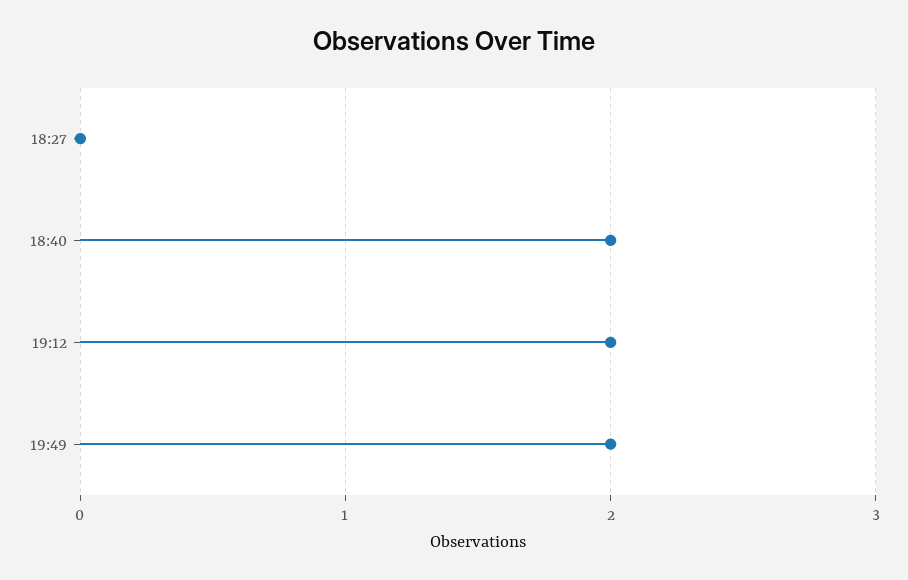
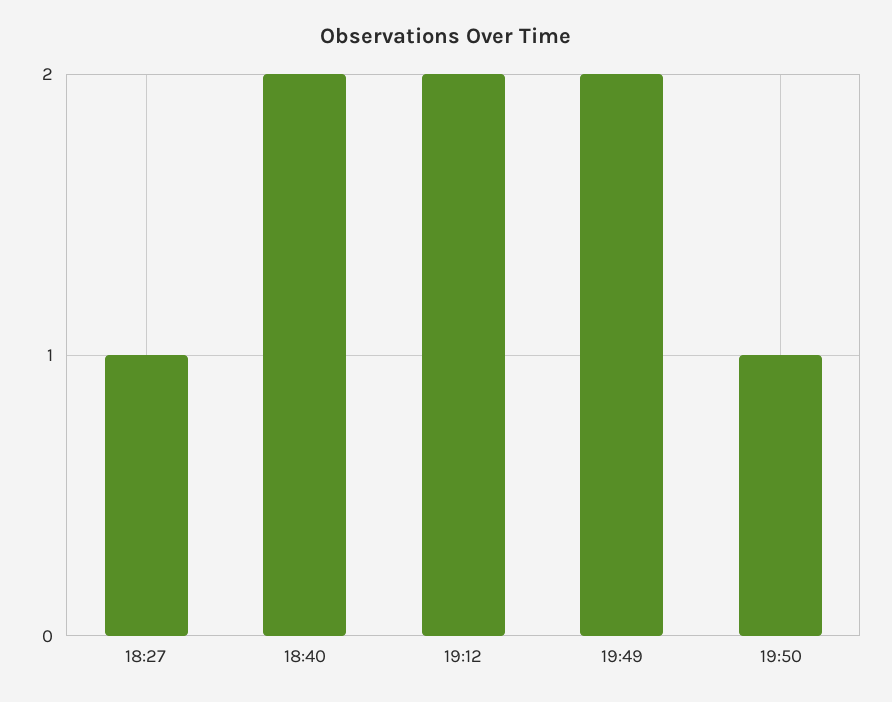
18:27: 0 -> 1
19:50: none -> 1

